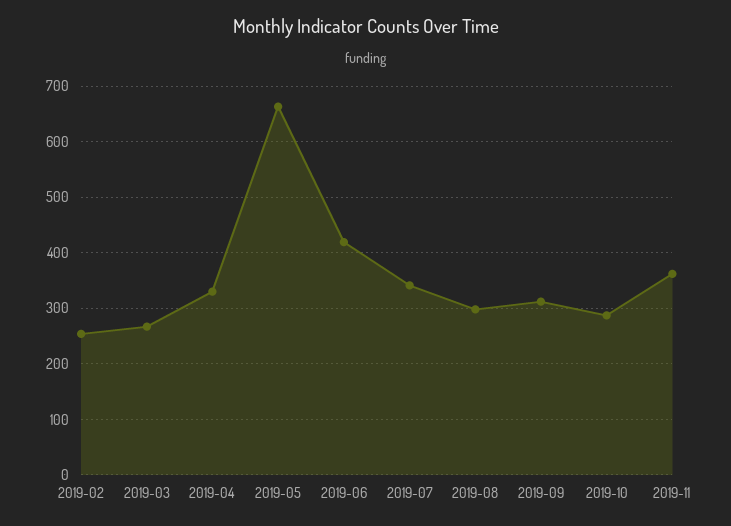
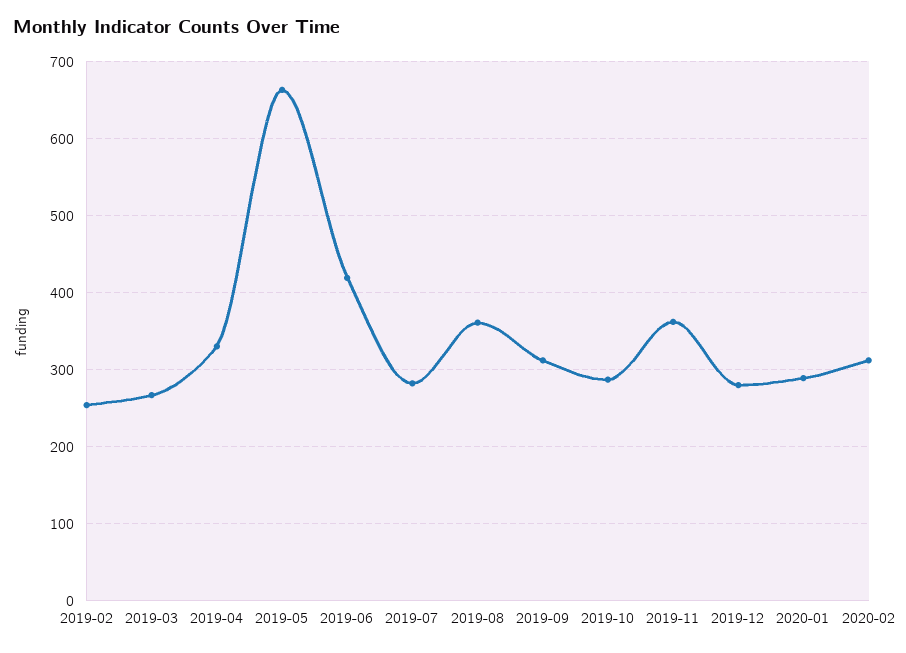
2019-07: 340 -> 280
2019-08: 300 -> 360
2019-12: none -> 280
2020-01: none -> 290
2020-02: none -> 310

